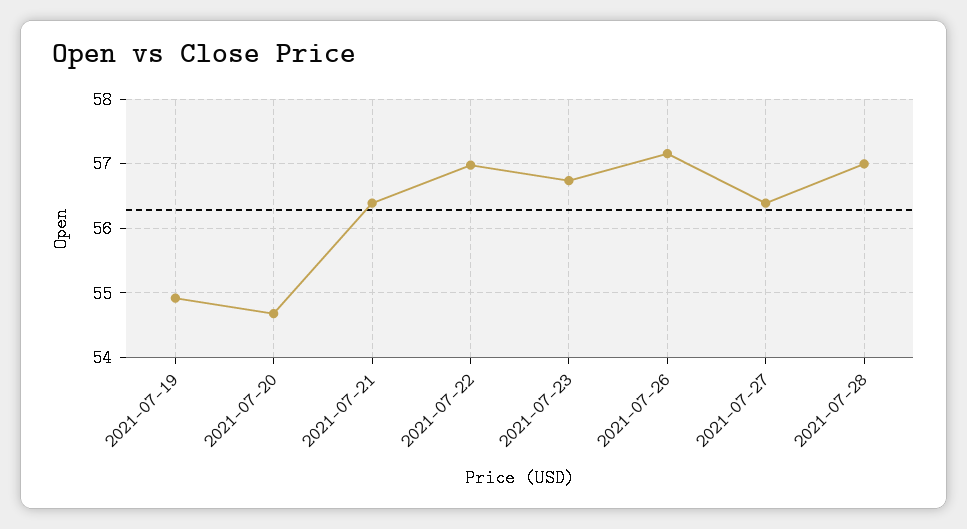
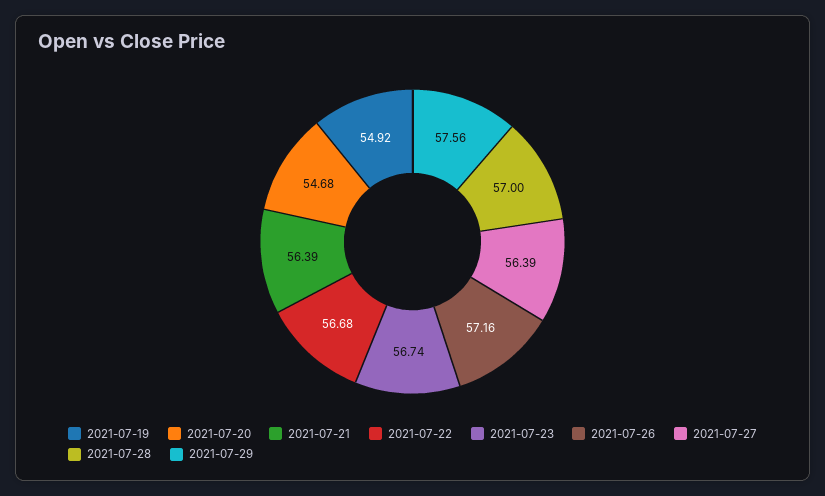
2021-07-22: 57 -> 56.68
2021-07-29: none -> 57.56

